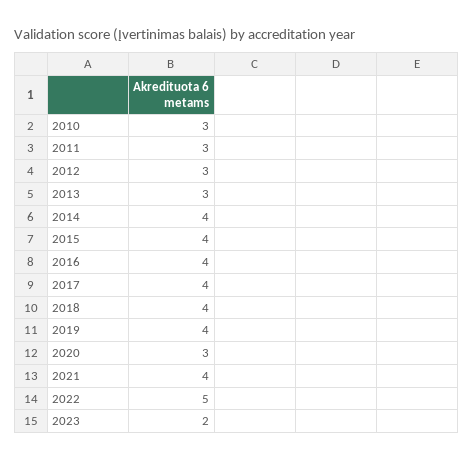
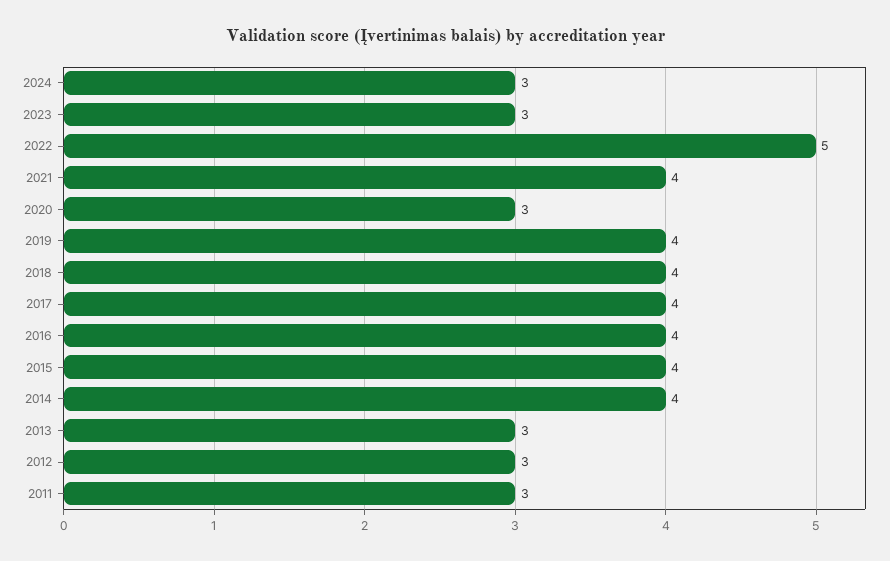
2010: 3 -> none
2023: 2 -> 3
2024: none -> 3

